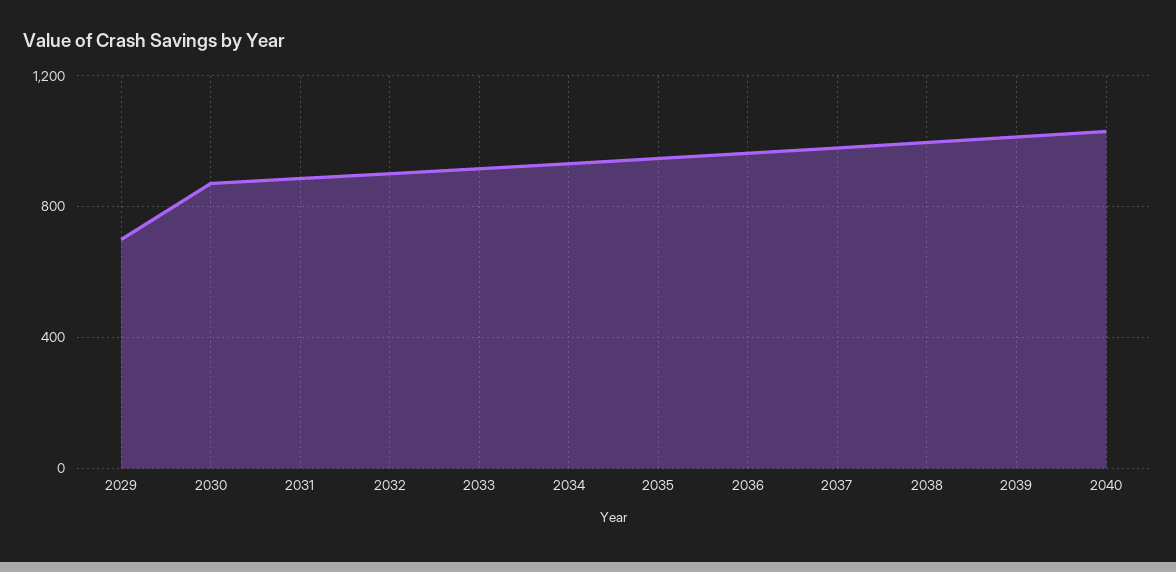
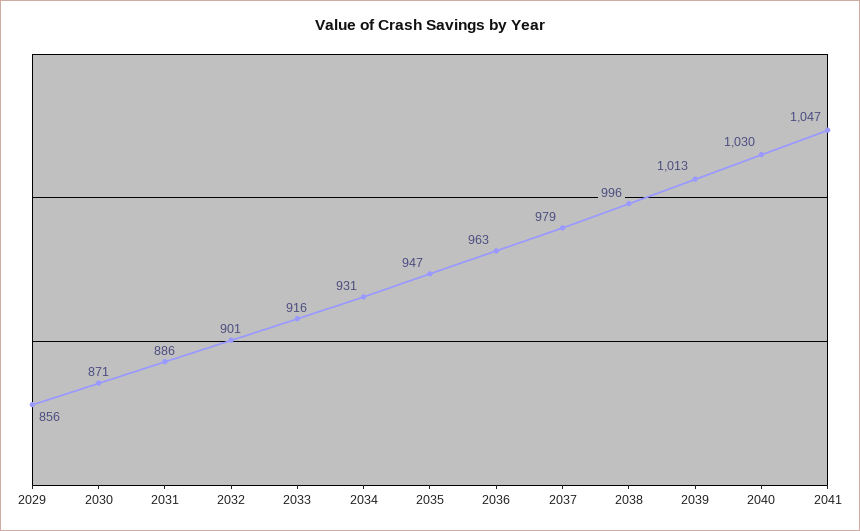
2029: 700 -> 856
2041: none -> 1047

